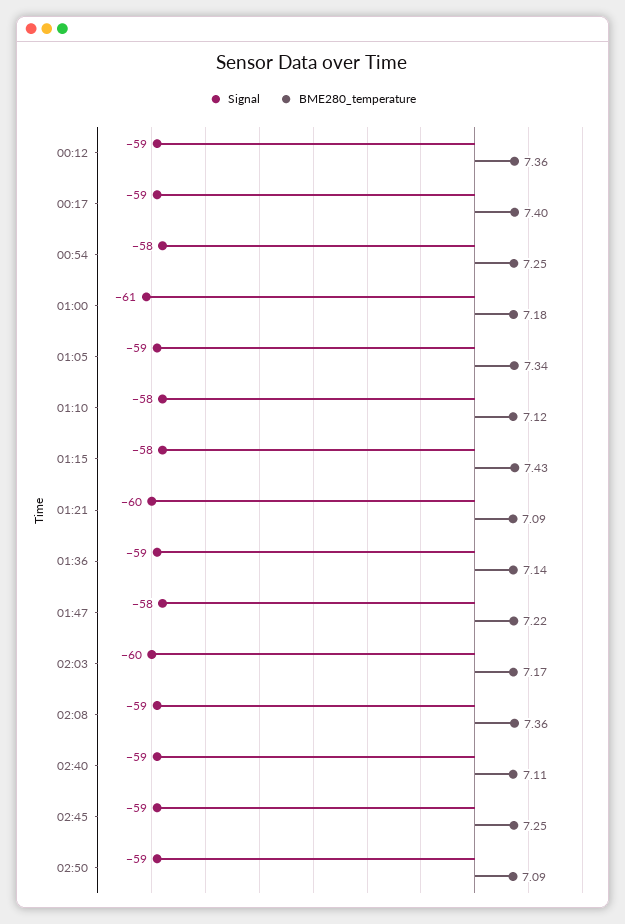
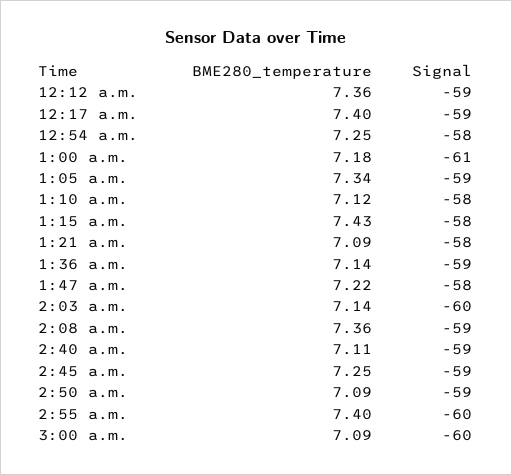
Signal, 01:21: -60 -> -58
BME280_temperature, 02:03: 7.17 -> 7.14
BME280_temperature, 2:55 a.m.: none -> 7.4
Signal, 2:55 a.m.: none -> -60
BME280_temperature, 3:00 a.m.: none -> 7.09
Signal, 3:00 a.m.: none -> -60

